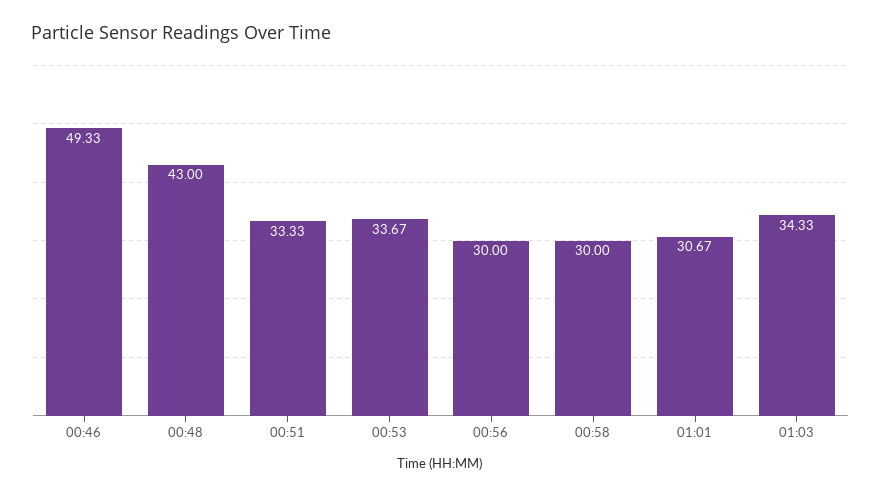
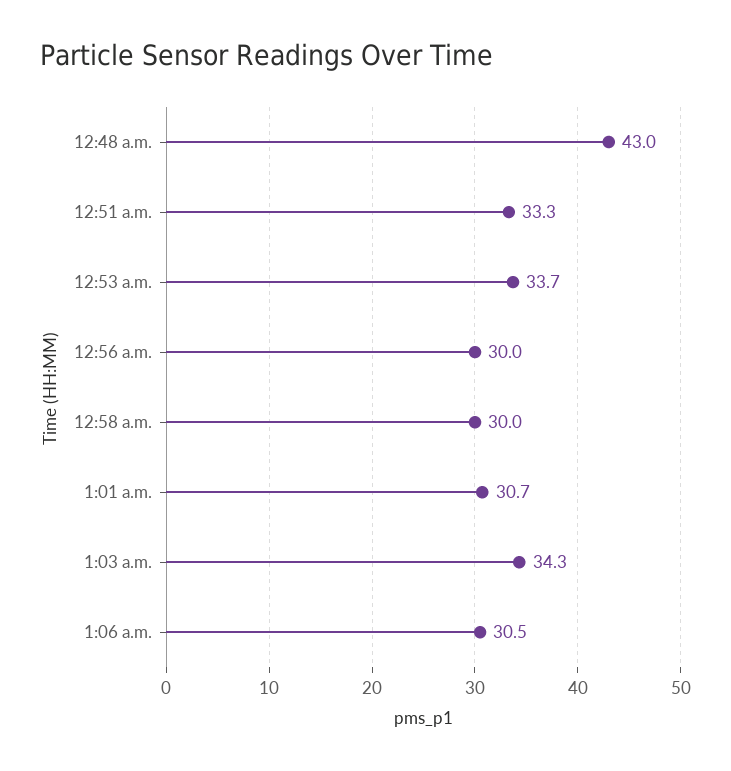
00:46: 49.33 -> none
1:06 a.m.: none -> 30.5

